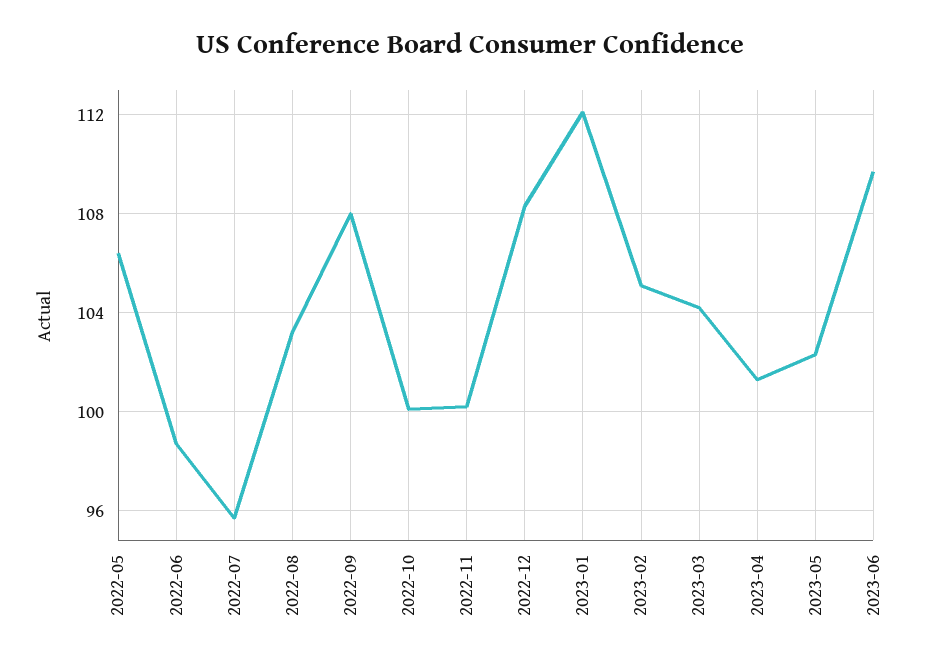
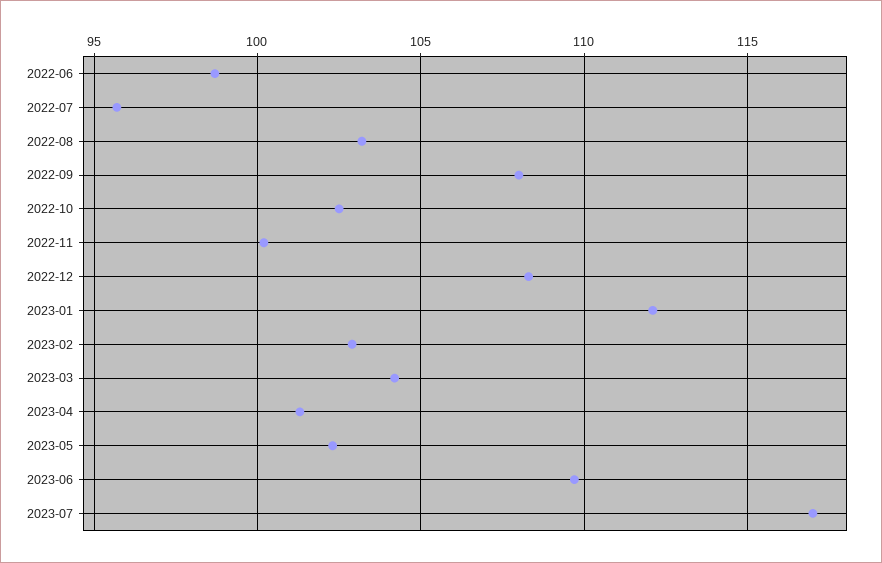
2022-05: 106.5 -> none
2022-10: 100 -> 102.5
2023-02: 105 -> 103
2023-07: none -> 117

